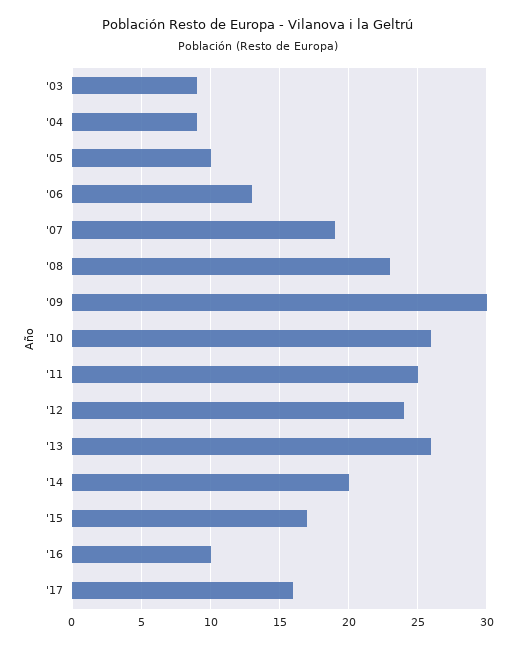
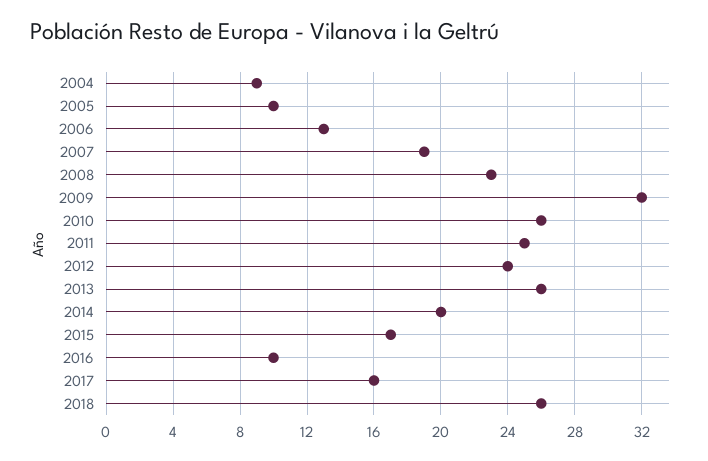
'03: 9 -> none
'09: 30 -> 32
2018: none -> 26

